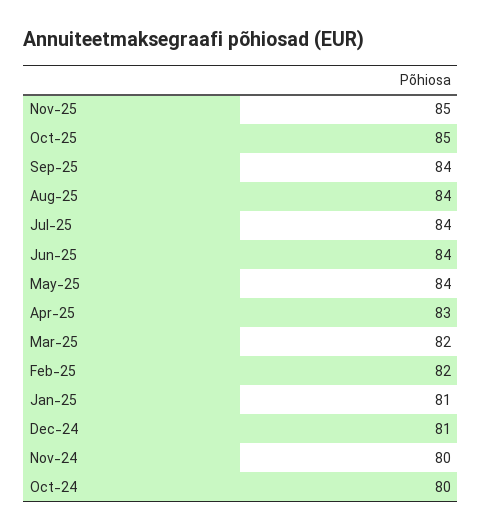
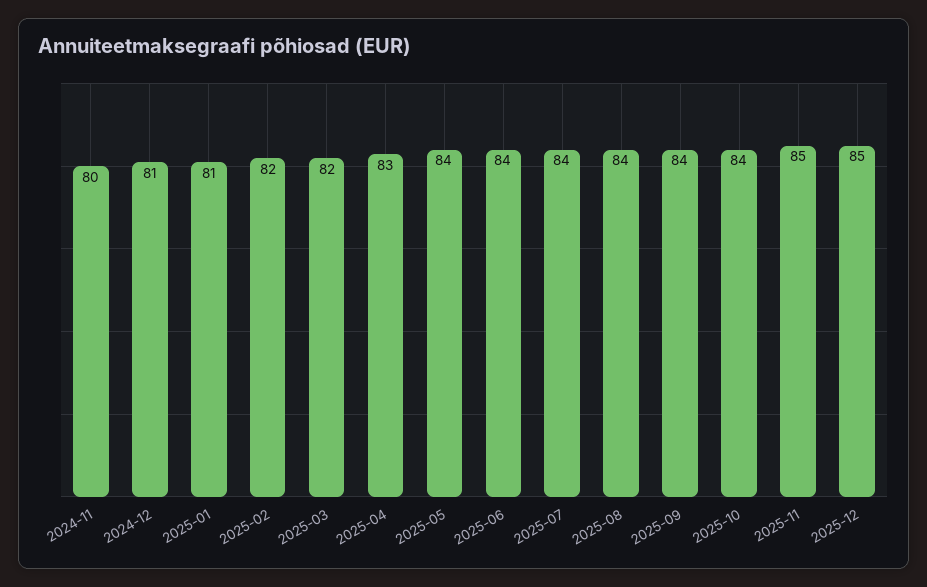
Oct-25: 85 -> 84
Oct-24: 80 -> none
2025-12: none -> 85

